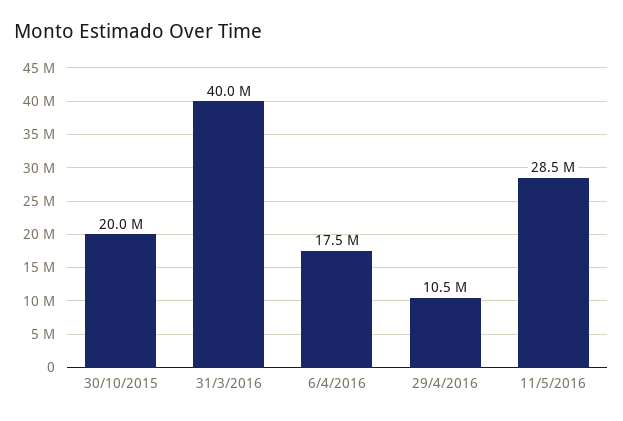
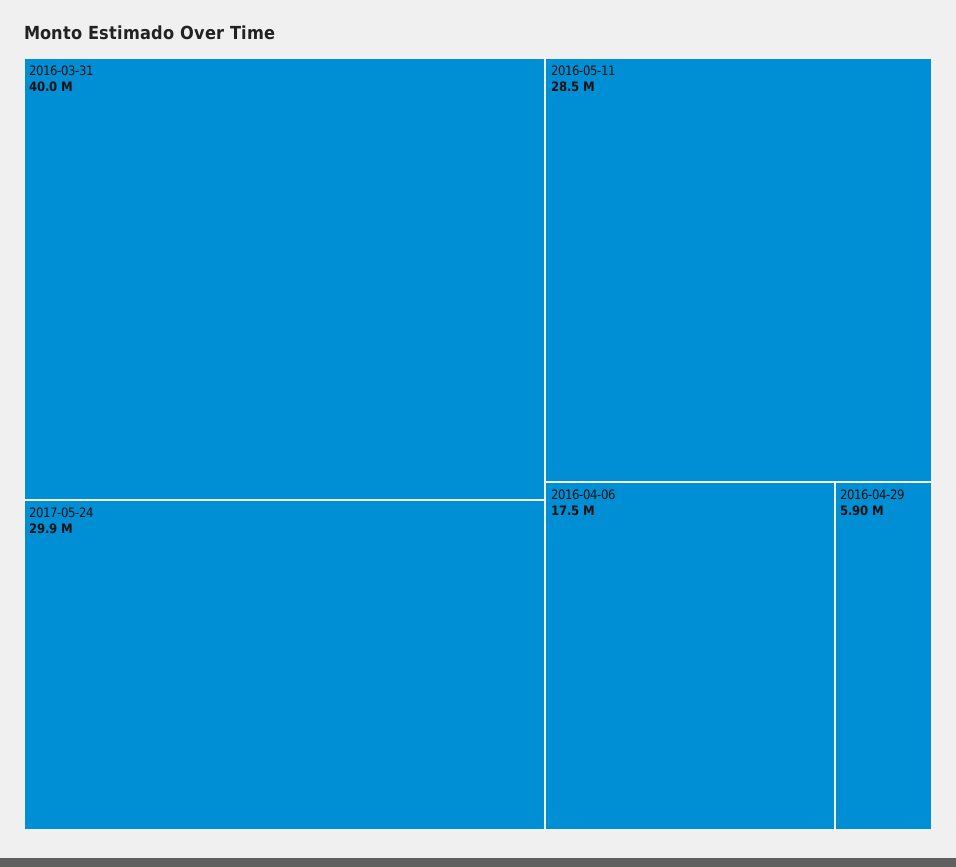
30/10/2015: 20000000 -> none
29/4/2016: 10500000 -> 5900000
2017-05-24: none -> 29900000

